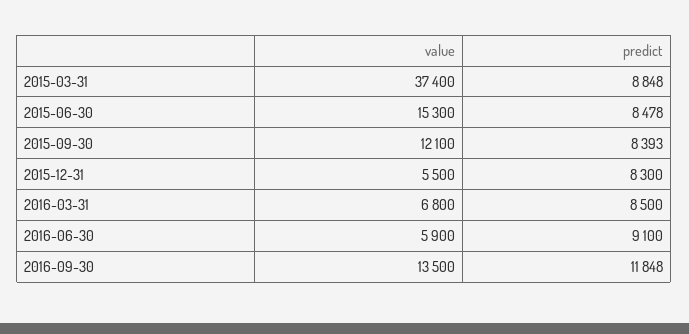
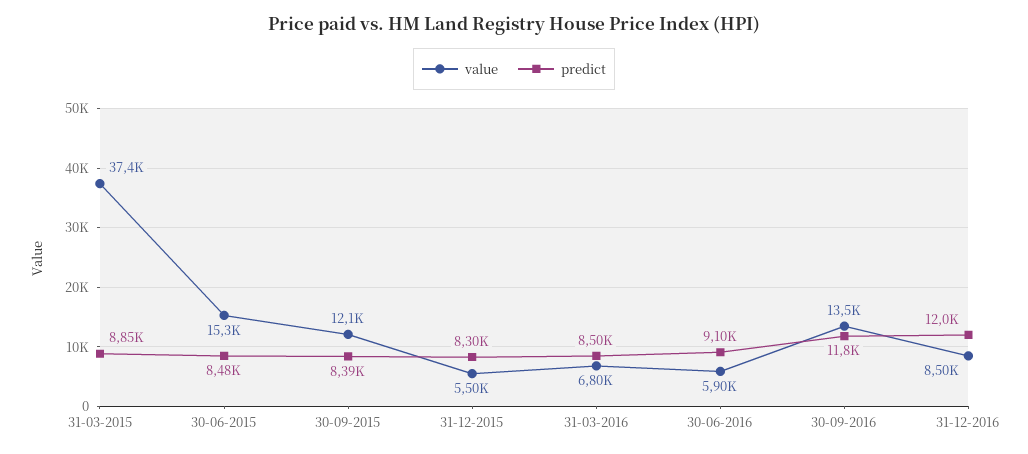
value, 31-12-2016: none -> 8500
predict, 31-12-2016: none -> 12000

